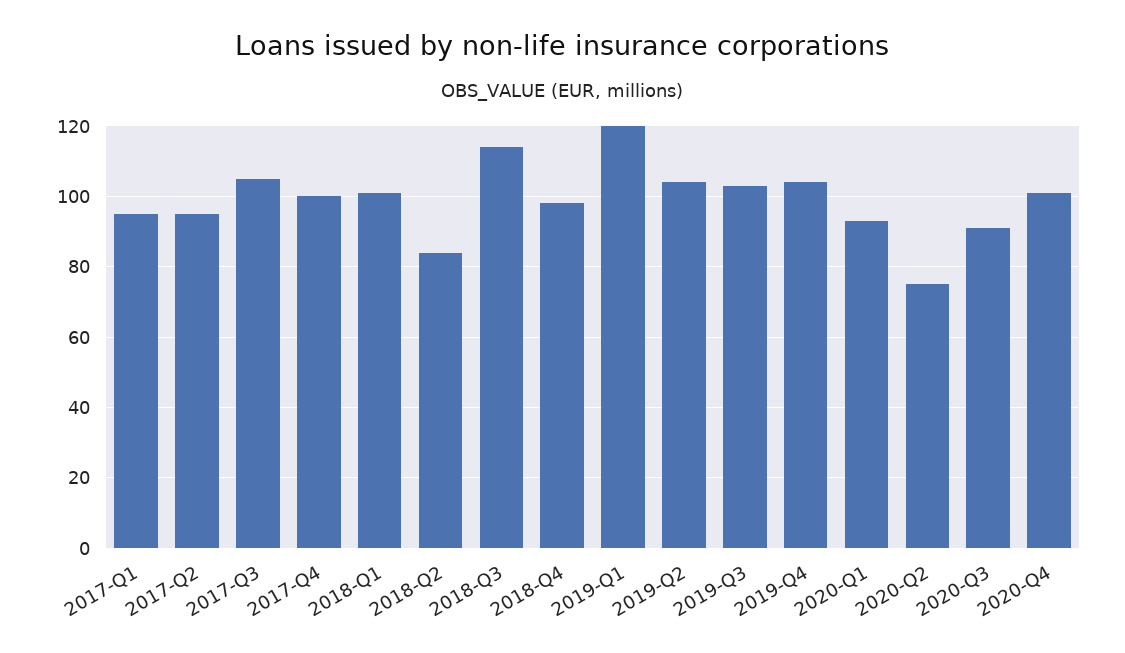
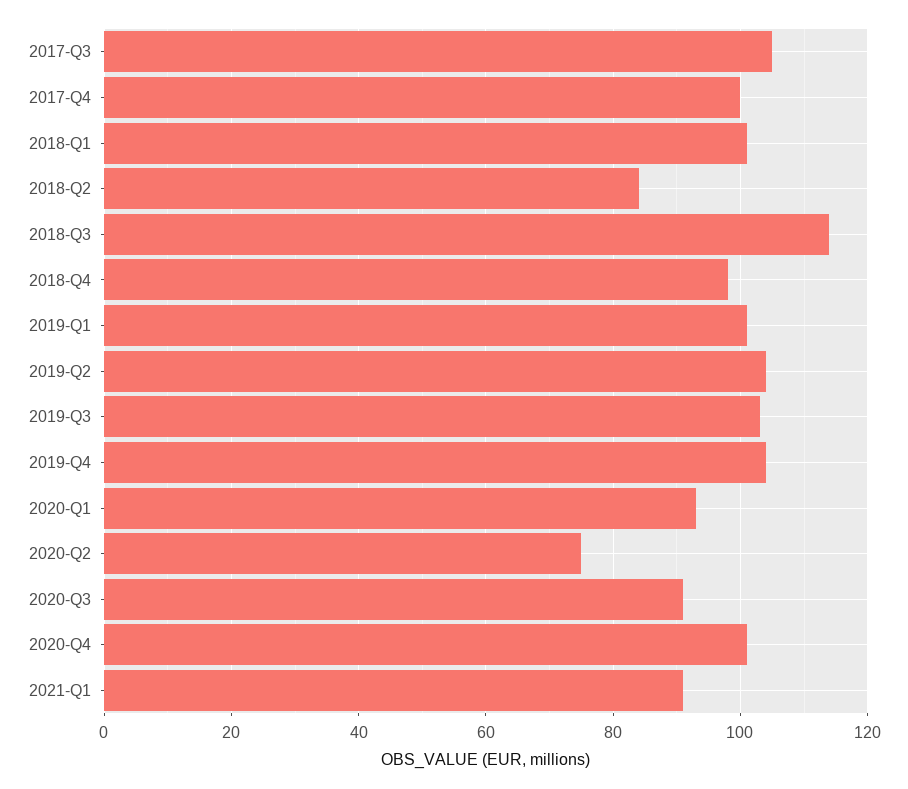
2017-Q1: 95 -> none
2017-Q2: 95 -> none
2019-Q1: 120 -> 100
2021-Q1: none -> 90

